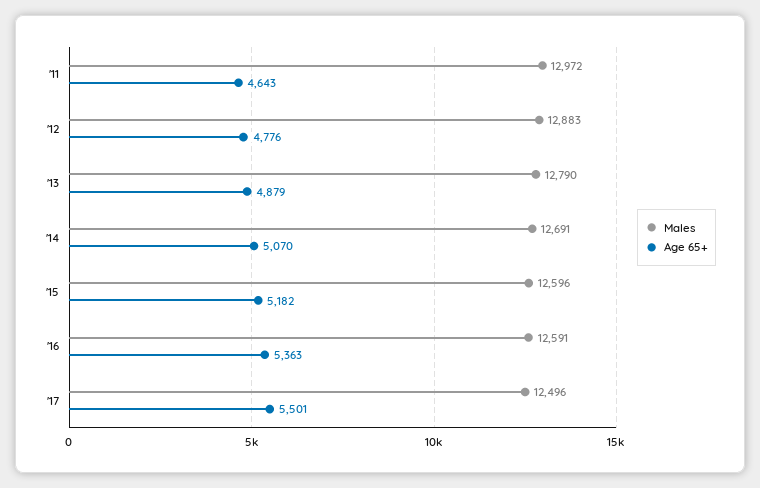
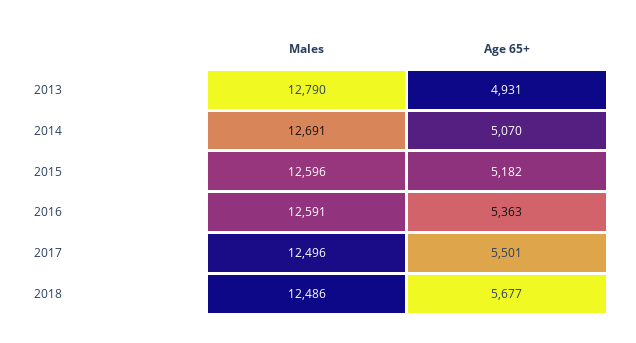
Males, '11: 12972 -> none
Age 65+, '11: 4643 -> none
Males, '12: 12883 -> none
Age 65+, '12: 4776 -> none
Age 65+, '13: 4879 -> 4931
Males, 2018: none -> 12486
Age 65+, 2018: none -> 5677

